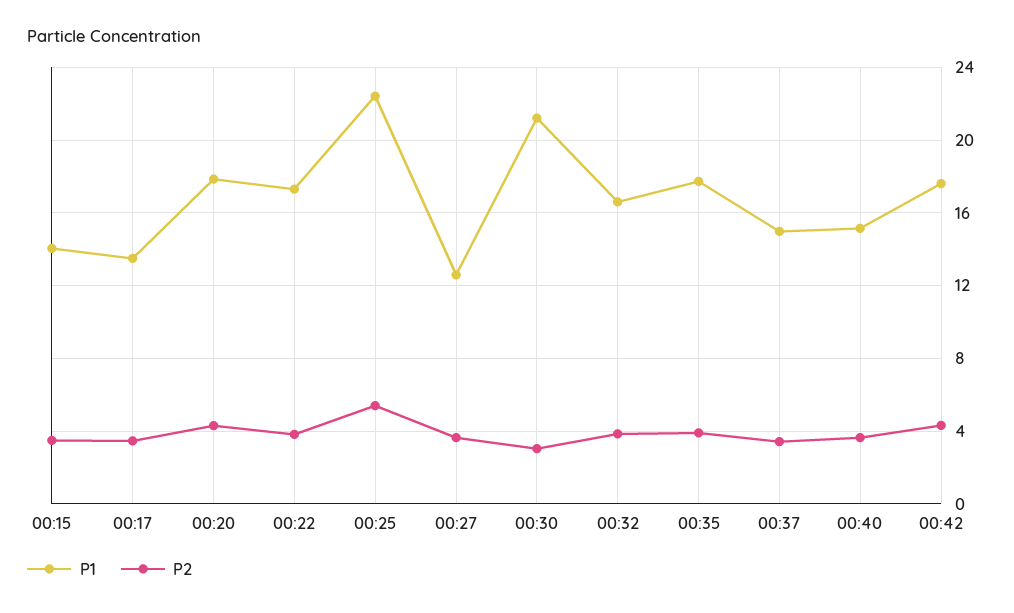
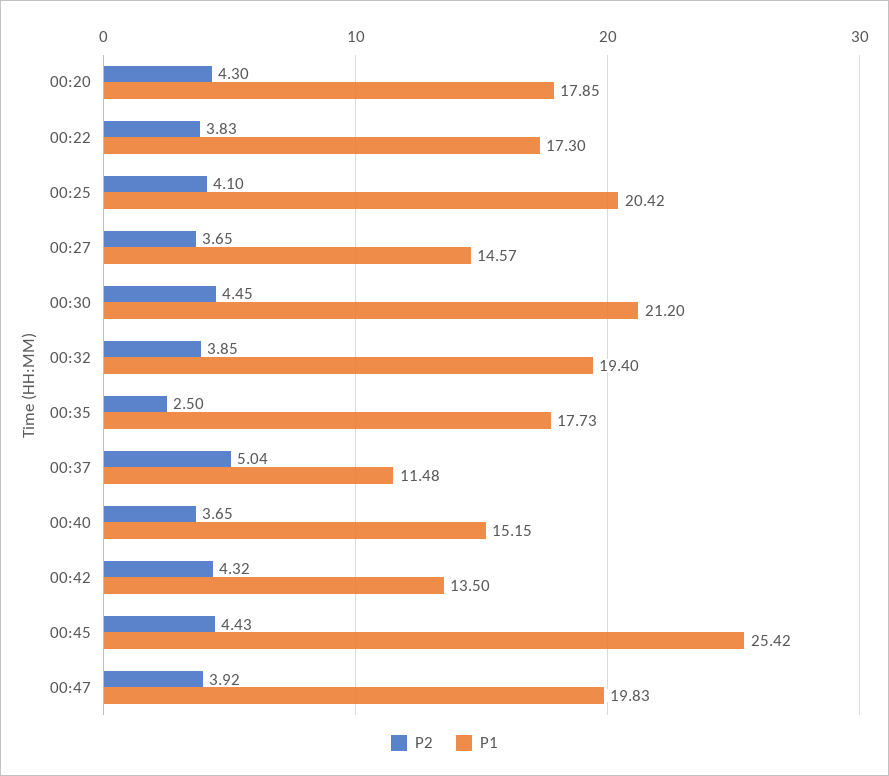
P1, 00:15: 14 -> none
P2, 00:15: 3.5 -> none
P1, 00:17: 13.5 -> none
P2, 00:17: 3.5 -> none
P1, 00:25: 22.5 -> 20.42
P2, 00:25: 5.5 -> 4.1
P1, 00:27: 12.5 -> 14.57
P2, 00:30: 3 -> 4.45
P1, 00:32: 16.5 -> 19.4
P2, 00:35: 4 -> 2.5
P1, 00:37: 15 -> 11.48
P2, 00:37: 3.5 -> 5.04
P1, 00:42: 17.5 -> 13.5
P2, 00:45: none -> 4.43
P1, 00:45: none -> 25.42
P2, 00:47: none -> 3.92
P1, 00:47: none -> 19.83

